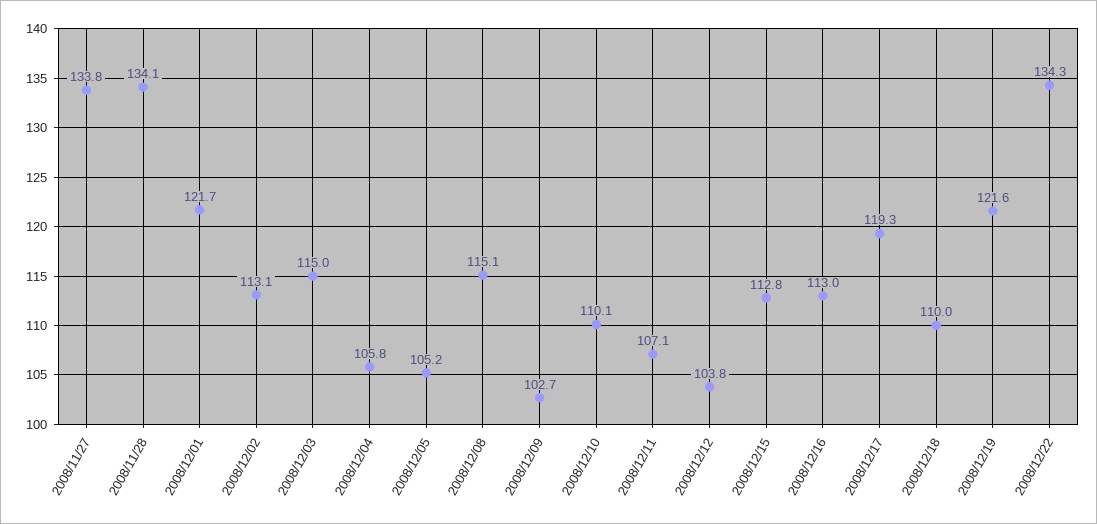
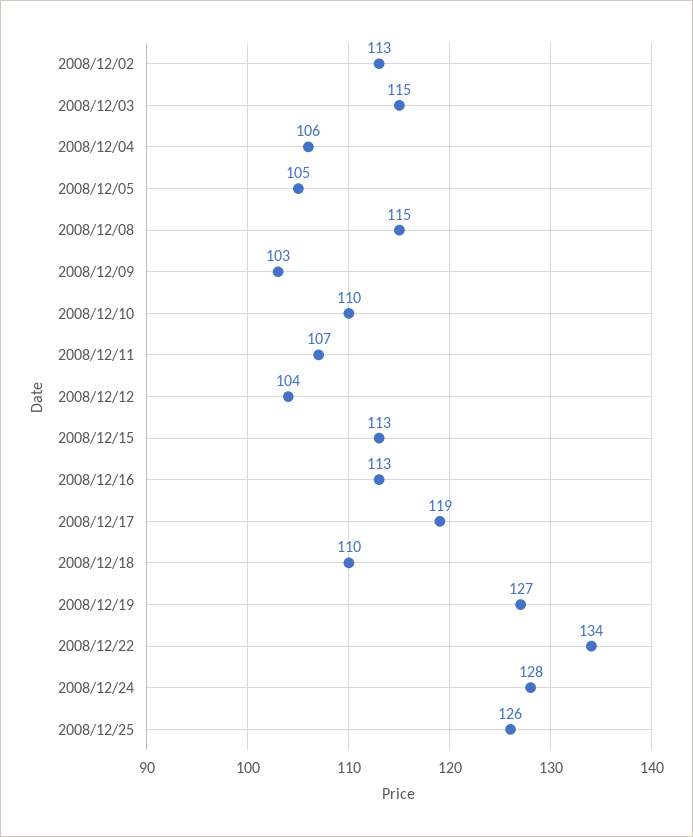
2008/11/27: 133.8 -> none
2008/11/28: 134.1 -> none
2008/12/01: 121.7 -> none
2008/12/19: 121.6 -> 127
2008/12/24: none -> 128
2008/12/25: none -> 126

